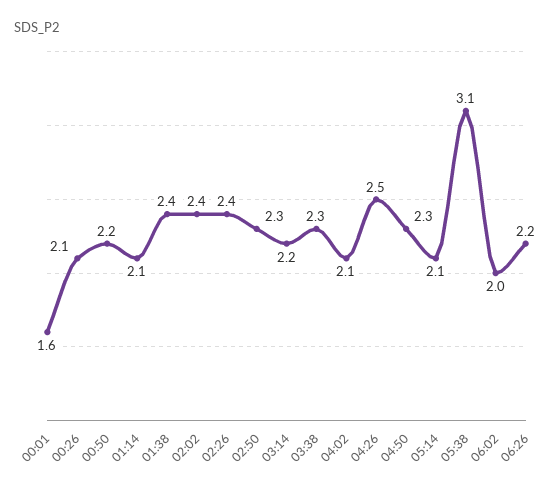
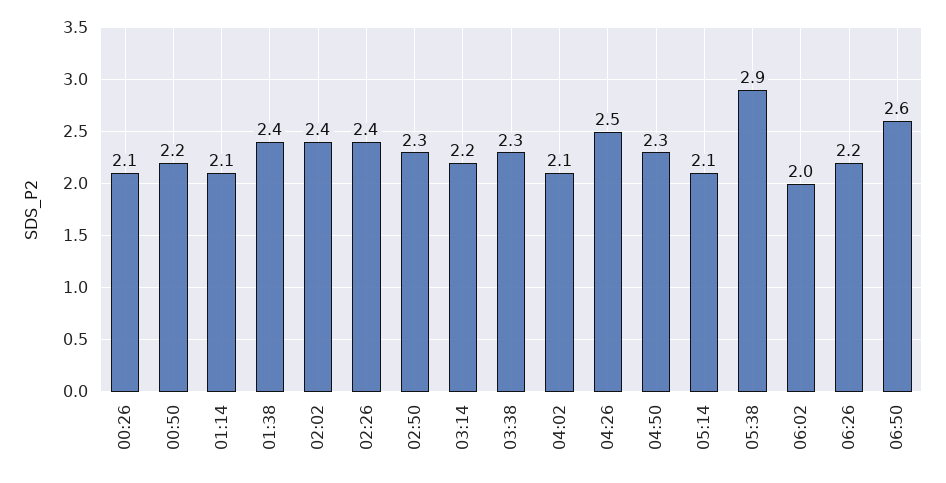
00:01: 1.6 -> none
05:38: 3.1 -> 2.9
06:50: none -> 2.6

